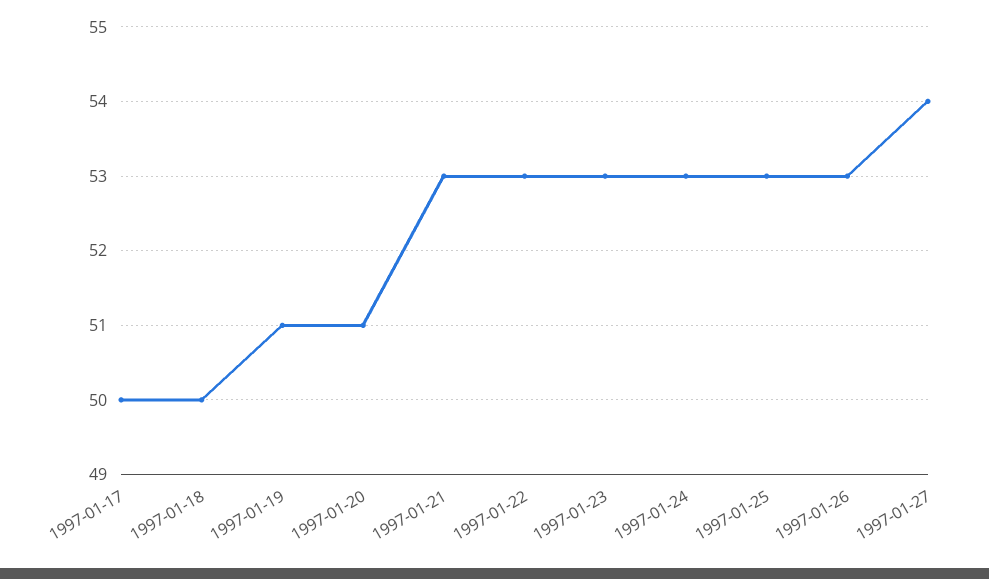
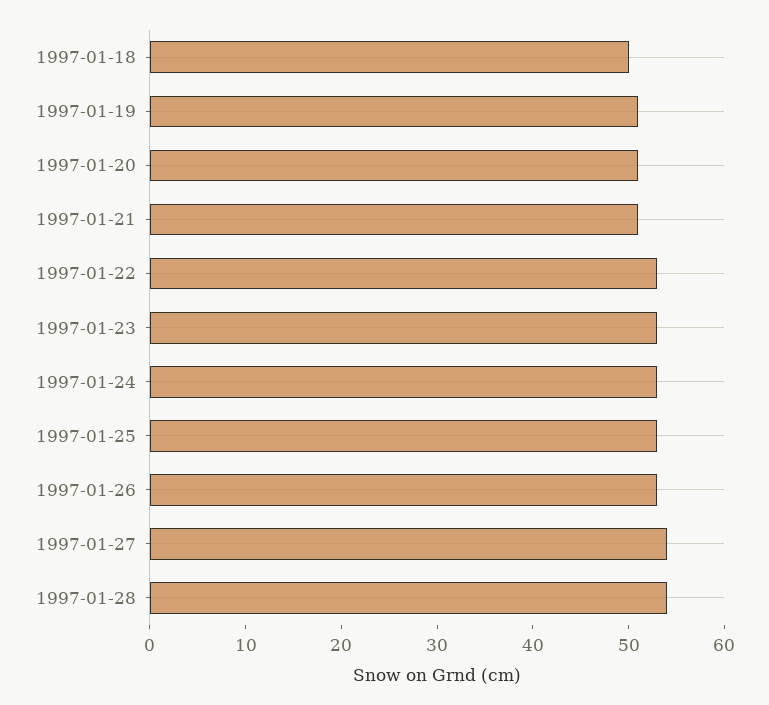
1997-01-17: 50 -> none
1997-01-21: 53 -> 51
1997-01-28: none -> 54

